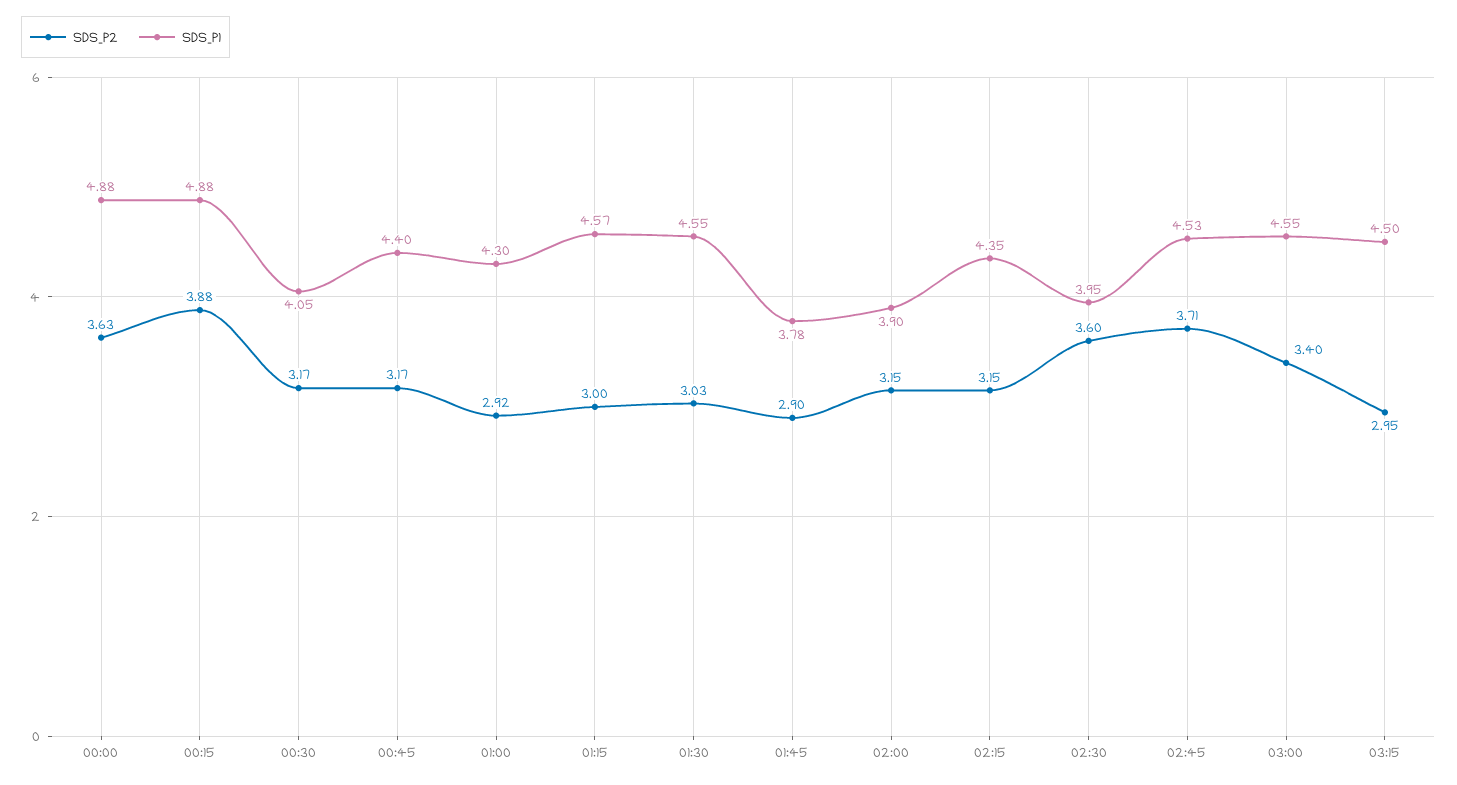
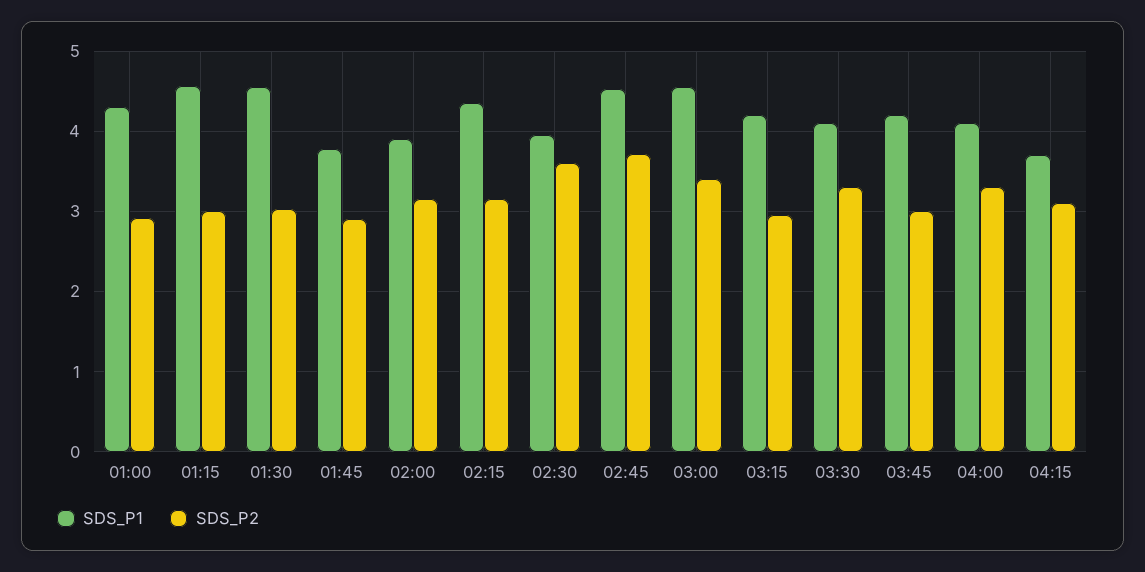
SDS_P2, 00:00: 3.63 -> none
SDS_P1, 00:00: 4.88 -> none
SDS_P2, 00:15: 3.88 -> none
SDS_P1, 00:15: 4.88 -> none
SDS_P2, 00:30: 3.17 -> none
SDS_P1, 00:30: 4.05 -> none
SDS_P2, 00:45: 3.17 -> none
SDS_P1, 00:45: 4.4 -> none
SDS_P1, 03:15: 4.5 -> 4.2
SDS_P1, 03:30: none -> 4.1
SDS_P2, 03:30: none -> 3.3
SDS_P1, 03:45: none -> 4.2
SDS_P2, 03:45: none -> 3
SDS_P1, 04:00: none -> 4.1
SDS_P2, 04:00: none -> 3.3
SDS_P1, 04:15: none -> 3.7
SDS_P2, 04:15: none -> 3.1

